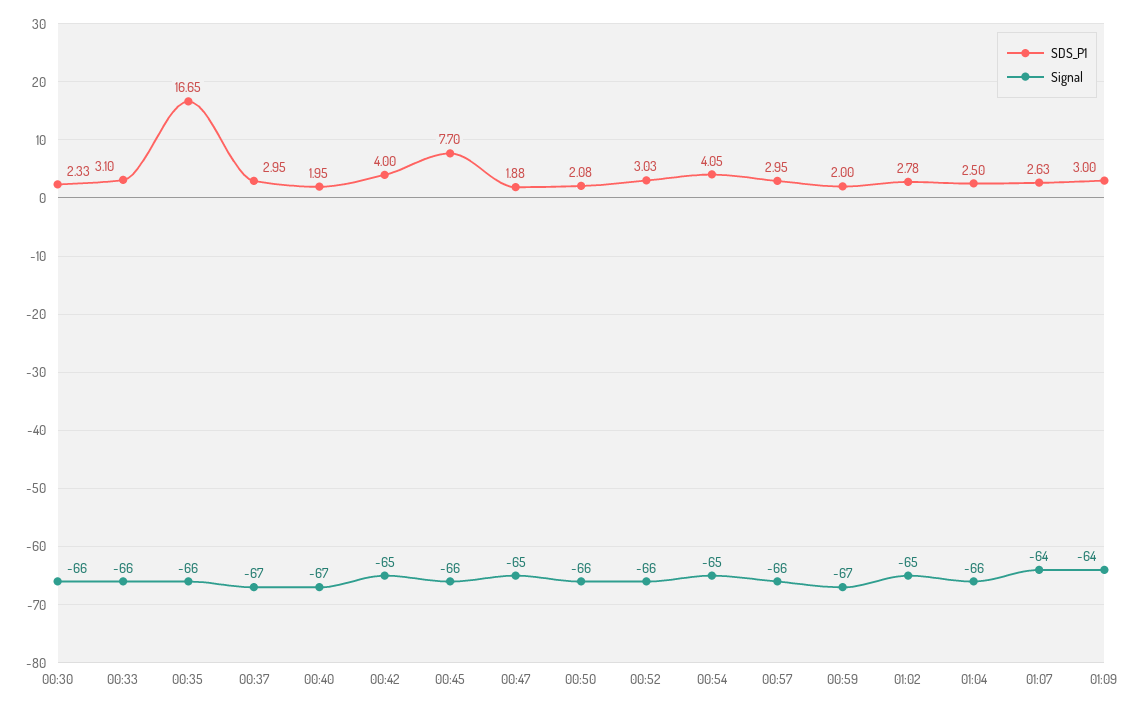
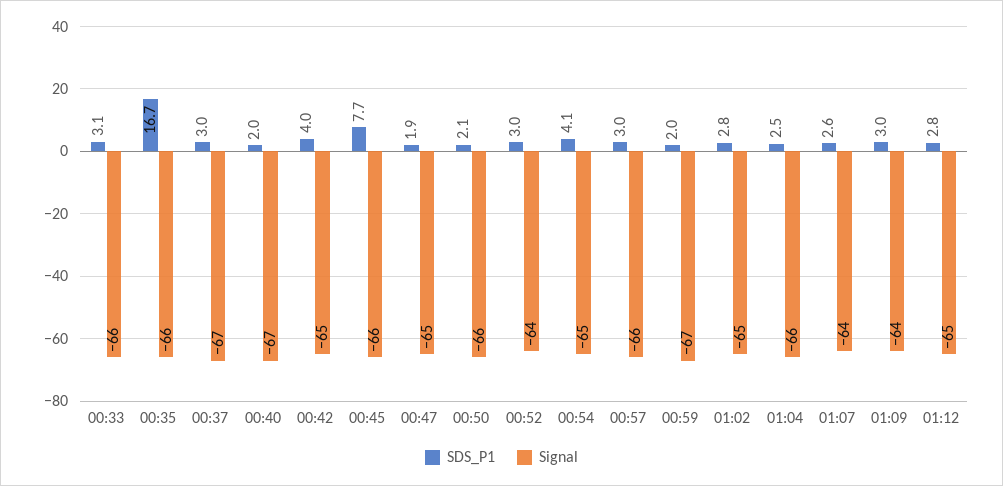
SDS_P1, 00:30: 2.33 -> none
Signal, 00:30: -66 -> none
Signal, 00:52: -66 -> -64
SDS_P1, 01:12: none -> 2.8
Signal, 01:12: none -> -65

